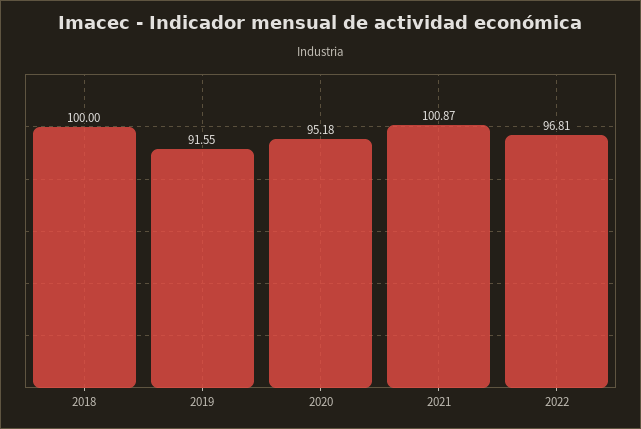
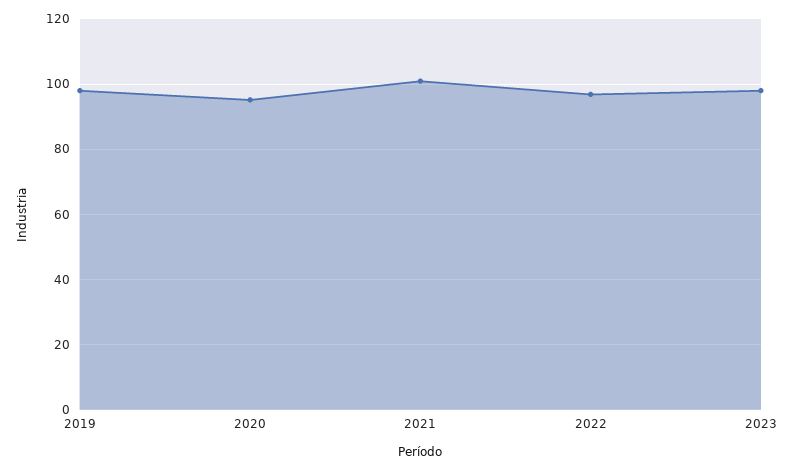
2018: 100 -> none
2019: 91.55 -> 98
2023: none -> 98

